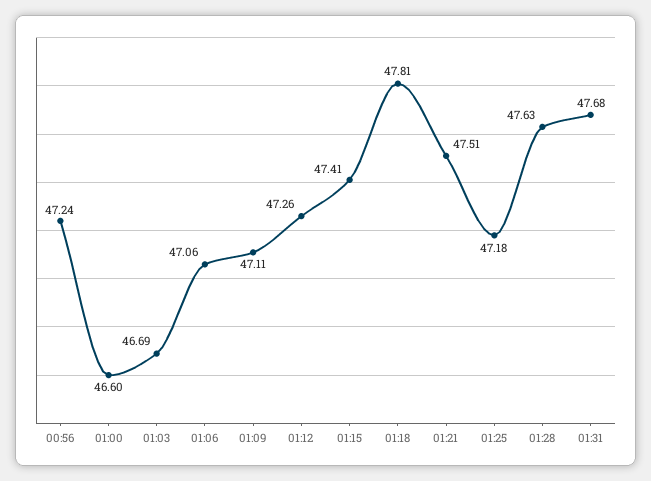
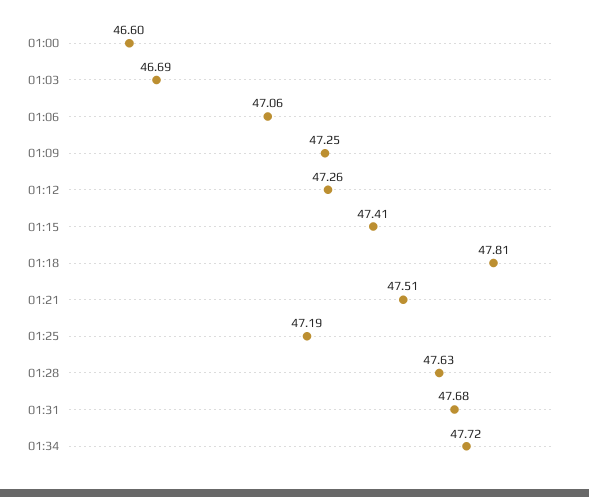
00:56: 47.24 -> none
01:09: 47.11 -> 47.25
01:25: 47.18 -> 47.19
01:34: none -> 47.72

